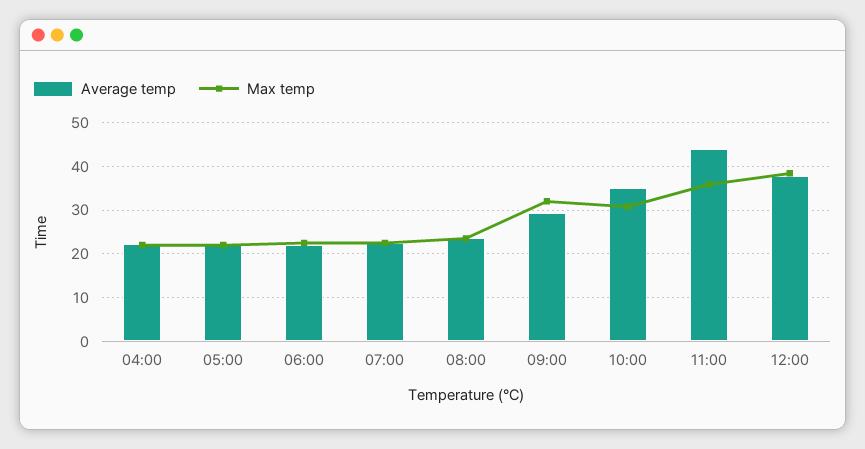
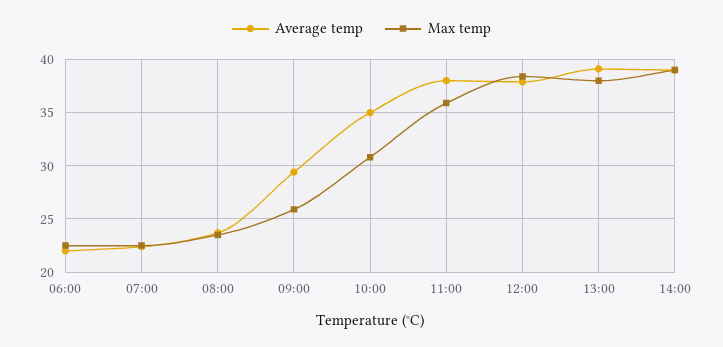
Average temp, 04:00: 22 -> none
Max temp, 04:00: 22 -> none
Average temp, 05:00: 22 -> none
Max temp, 05:00: 22 -> none
Max temp, 09:00: 32 -> 26
Average temp, 11:00: 44 -> 38
Average temp, 13:00: none -> 39
Max temp, 13:00: none -> 38
Average temp, 14:00: none -> 39
Max temp, 14:00: none -> 39

